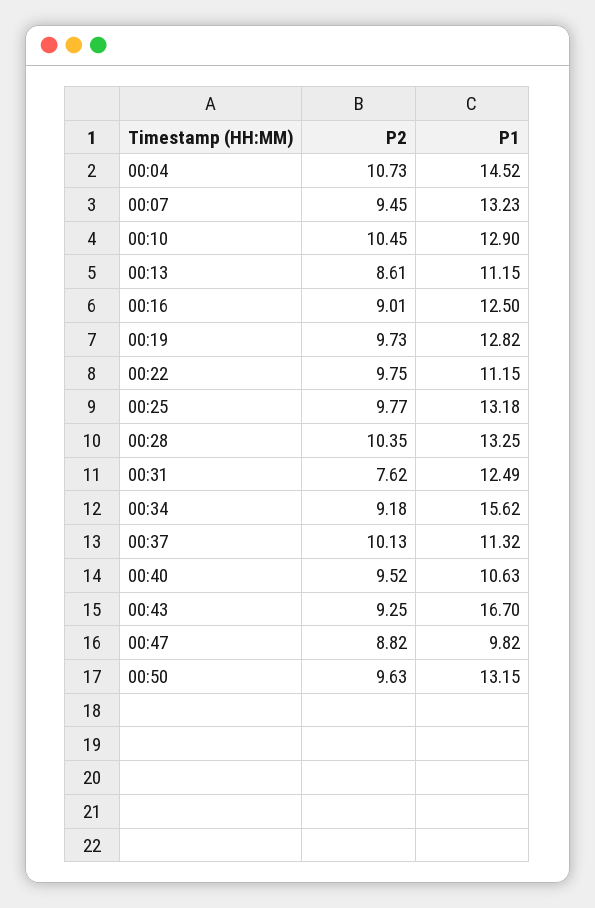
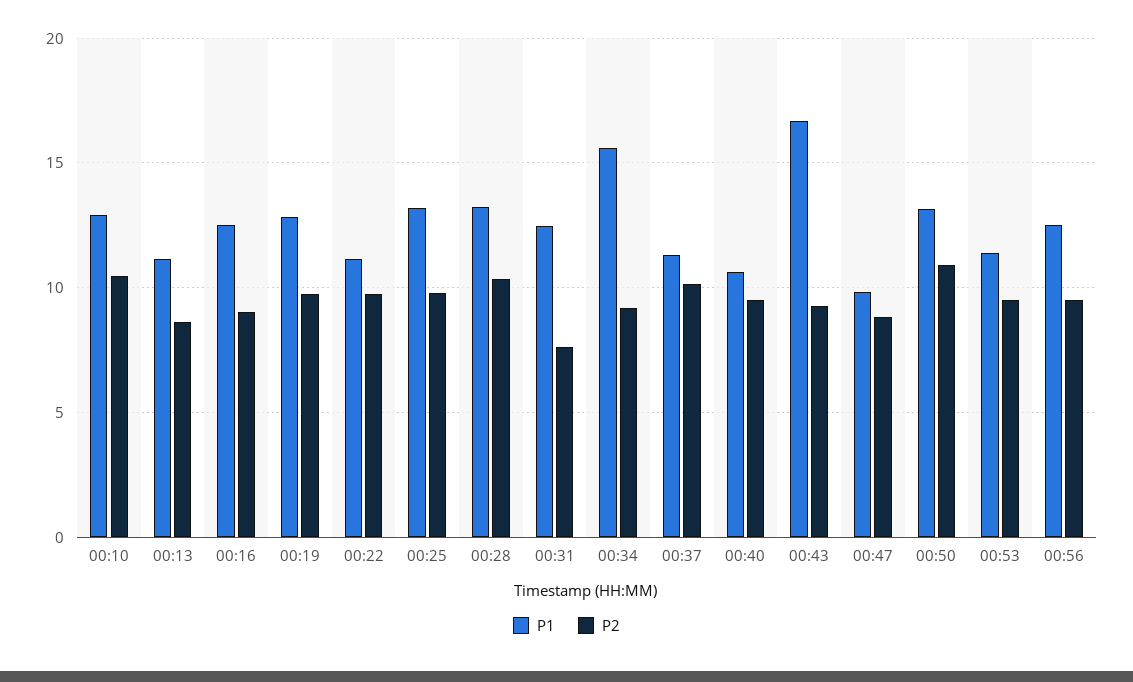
P2, 00:04: 10.73 -> none
P1, 00:04: 14.52 -> none
P2, 00:07: 9.45 -> none
P1, 00:07: 13.23 -> none
P2, 00:50: 9.63 -> 11
P1, 00:53: none -> 11.5
P2, 00:53: none -> 9.5
P1, 00:56: none -> 12.5
P2, 00:56: none -> 9.5

